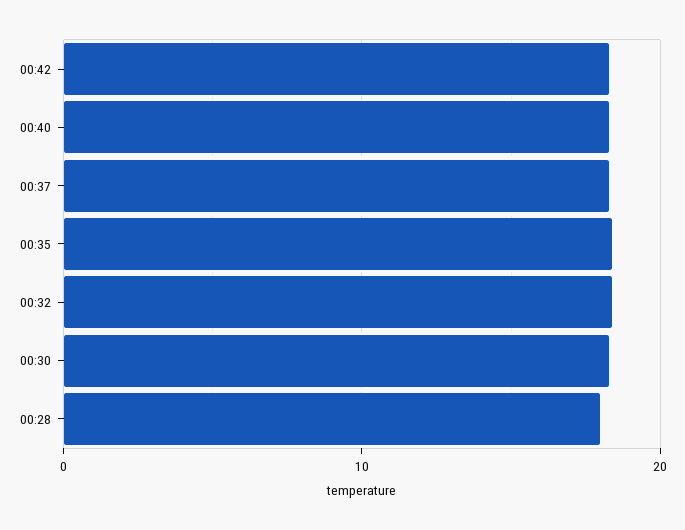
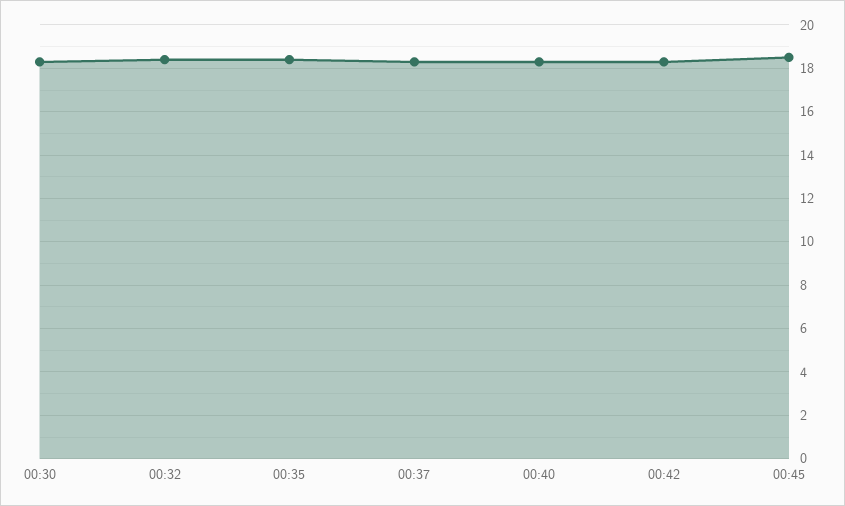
00:28: 18 -> none
00:45: none -> 18.5

